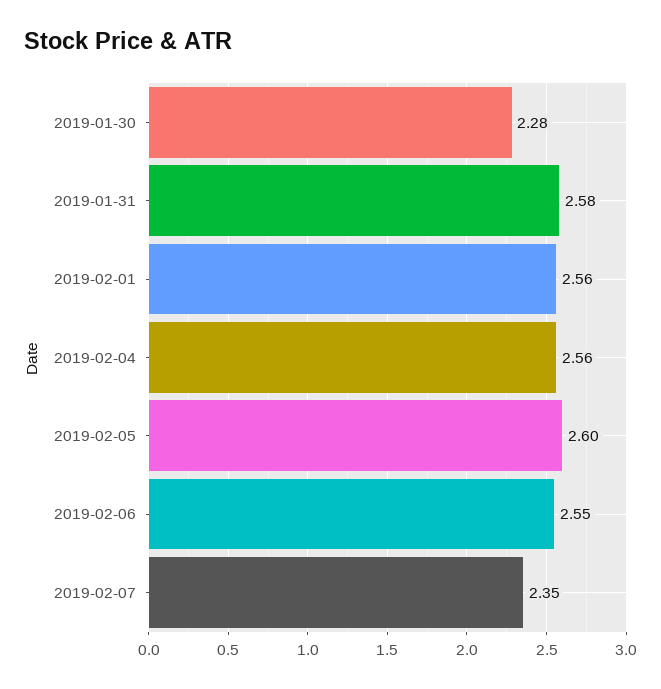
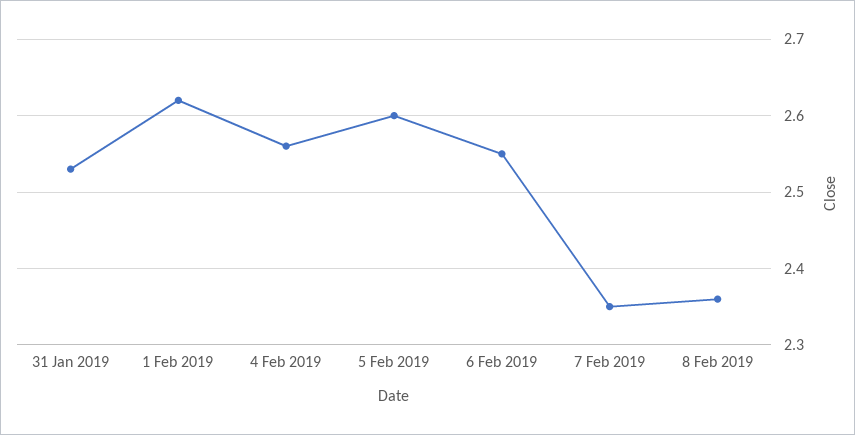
2019-01-30: 2.28 -> none
2019-01-31: 2.58 -> 2.53
2019-02-01: 2.56 -> 2.62
8 Feb 2019: none -> 2.36

